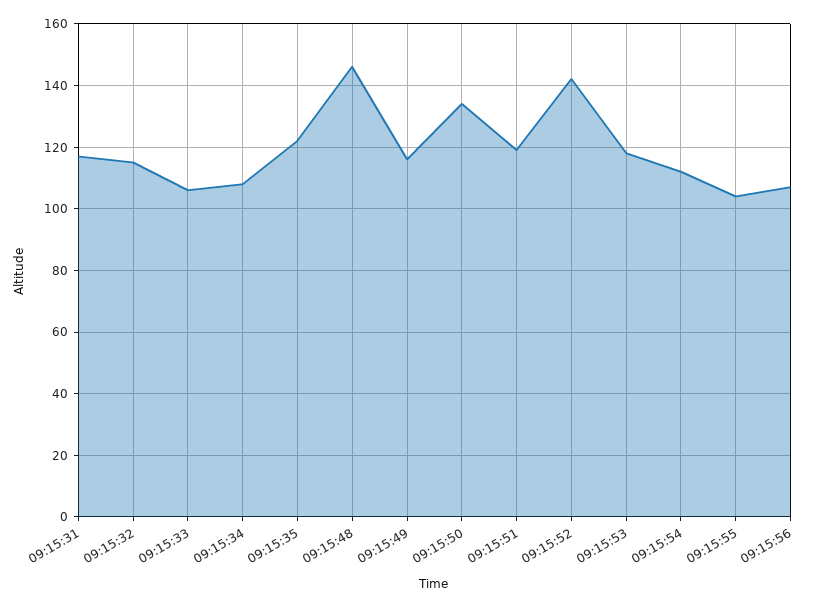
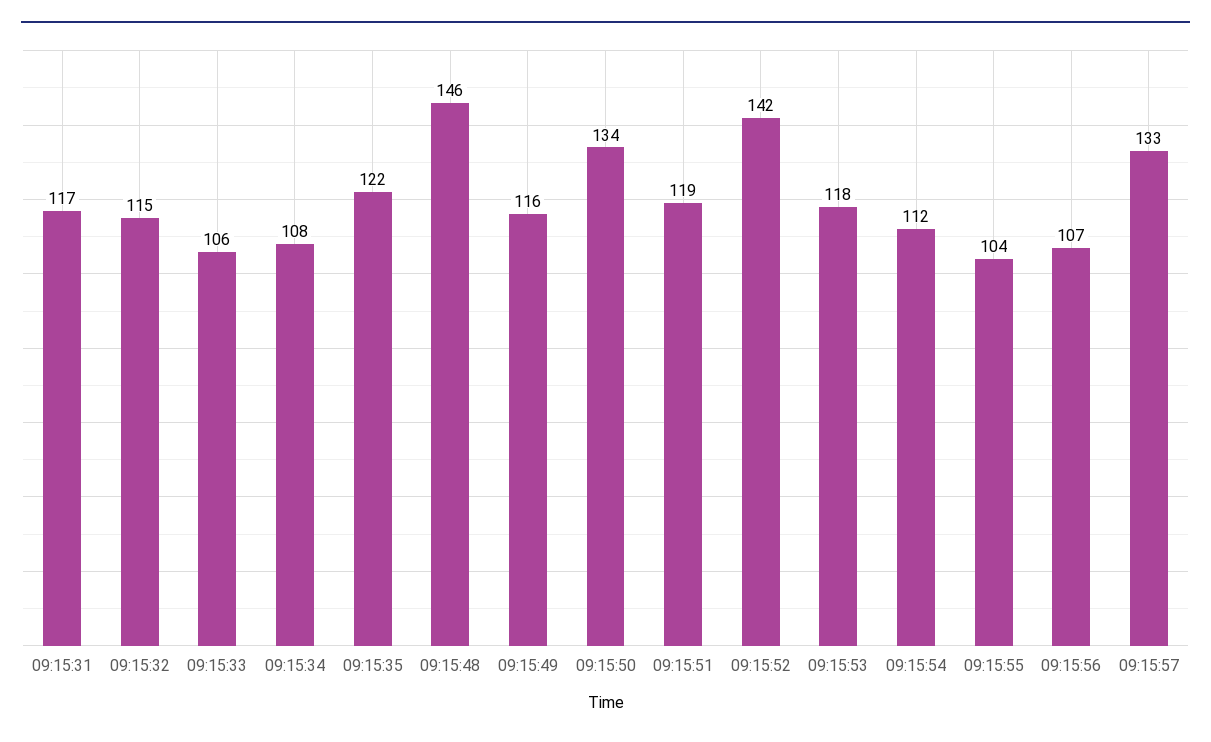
09:15:57: none -> 133

